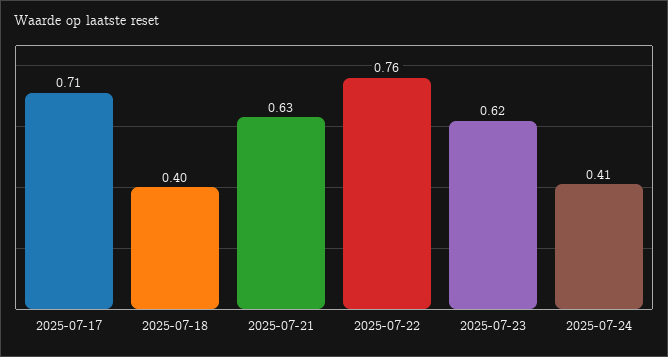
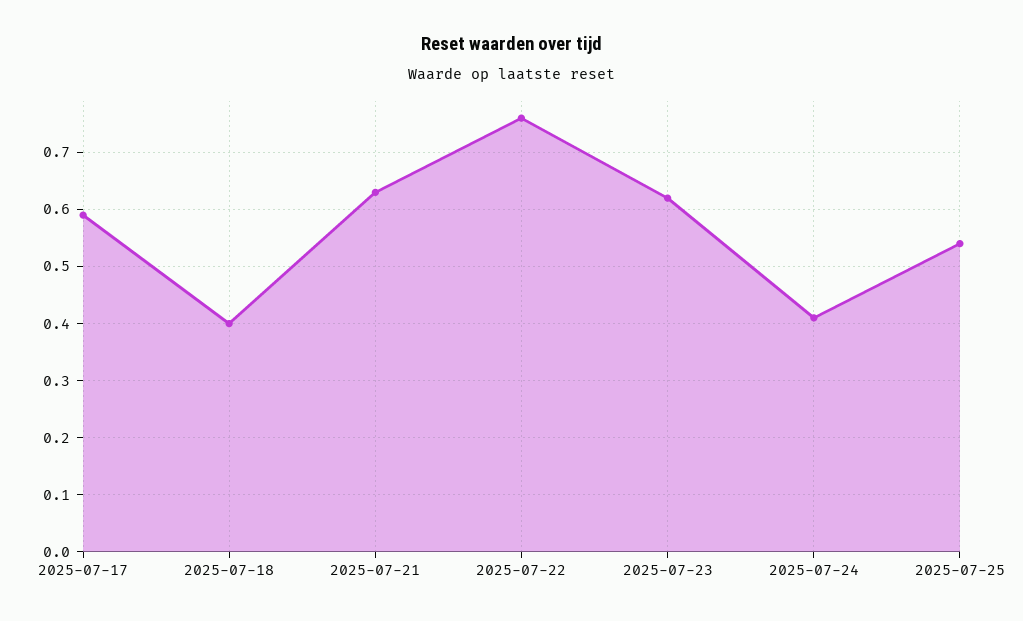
2025-07-17: 0.71 -> 0.6
2025-07-25: none -> 0.55

